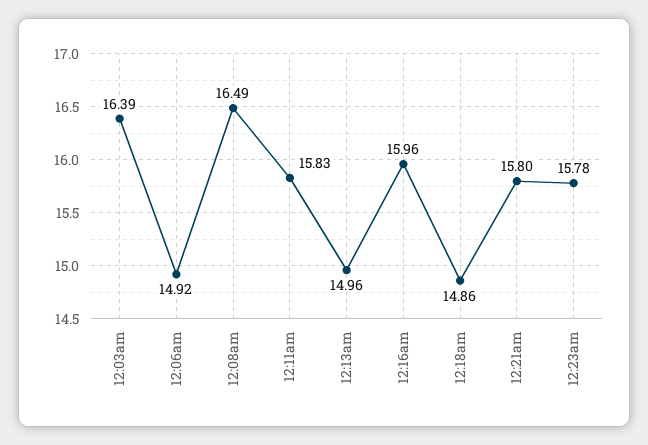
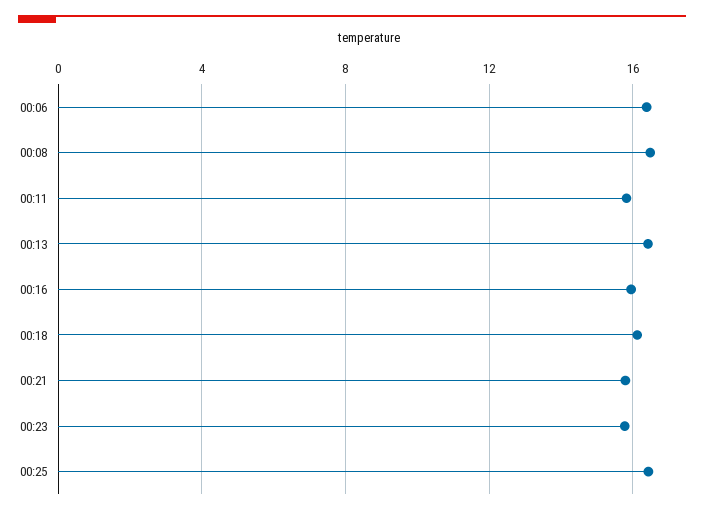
12:03am: 16.39 -> none
12:06am: 14.92 -> 16.5
12:13am: 14.96 -> 16.5
12:18am: 14.86 -> 16
00:25: none -> 16.5

